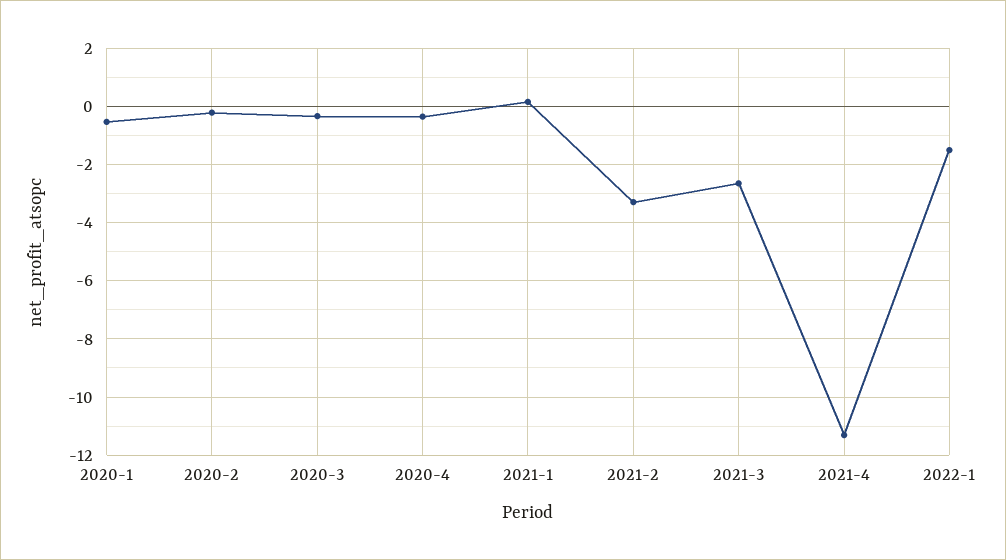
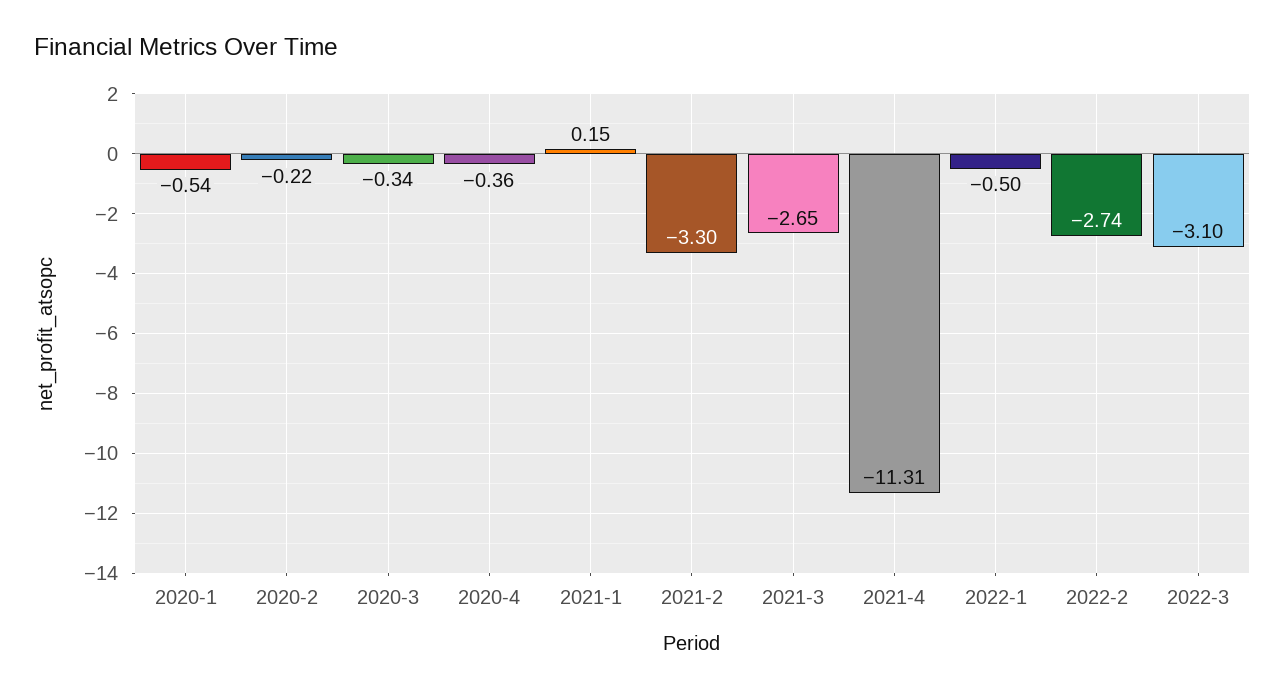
2022-1: -1.5 -> -0.5
2022-2: none -> -2.74
2022-3: none -> -3.1

